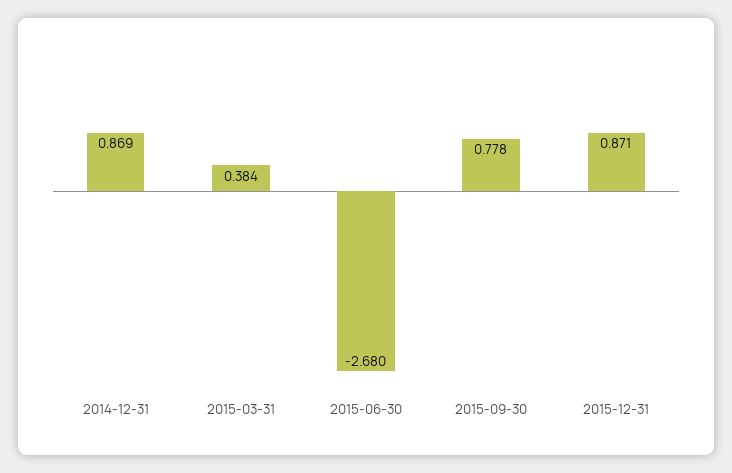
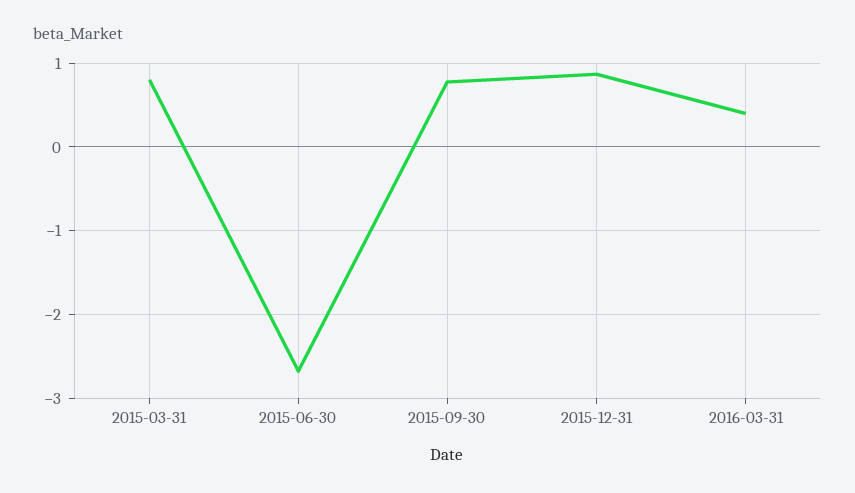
2014-12-31: 0.869 -> none
2015-03-31: 0.384 -> 0.8
2016-03-31: none -> 0.4

